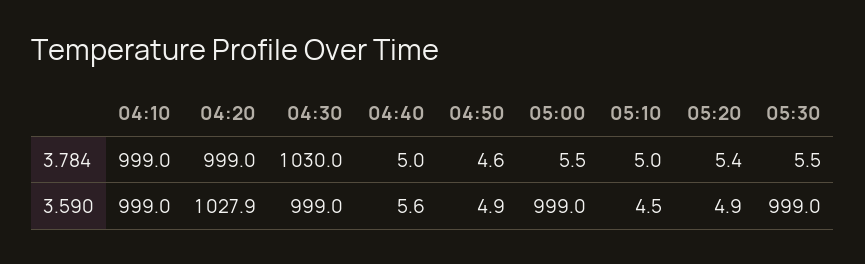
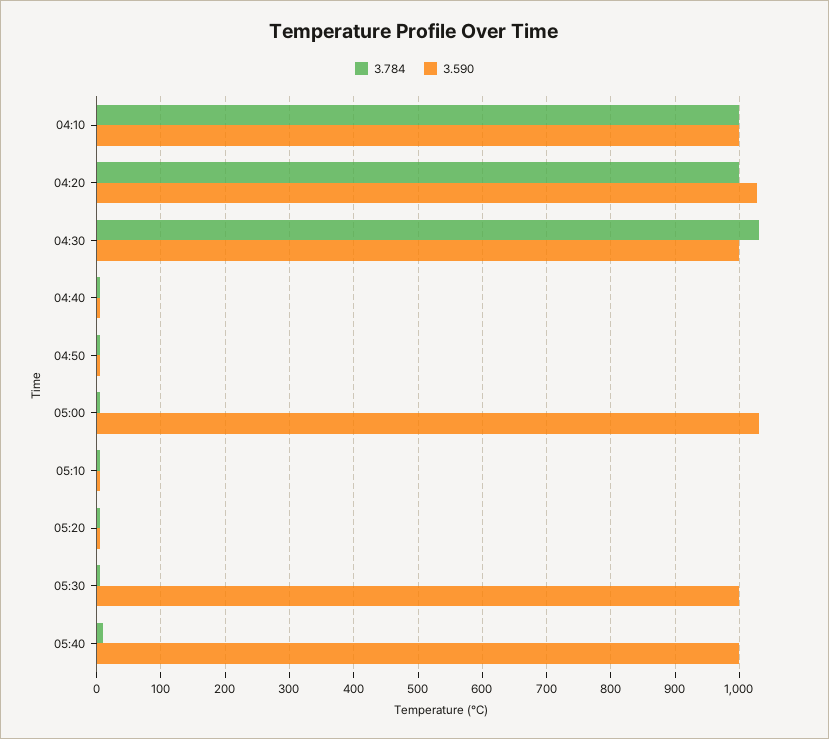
3.590, 05:00: 999 -> 1030
3.784, 05:40: none -> 10
3.590, 05:40: none -> 1000

